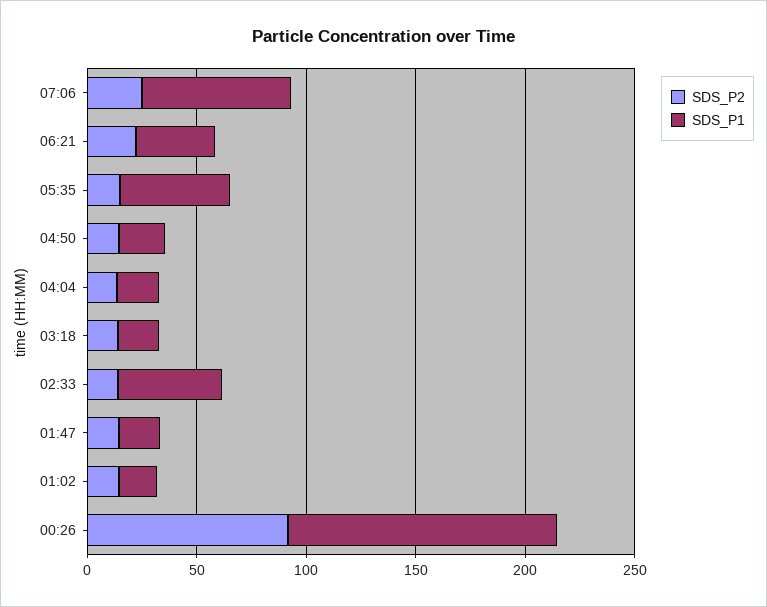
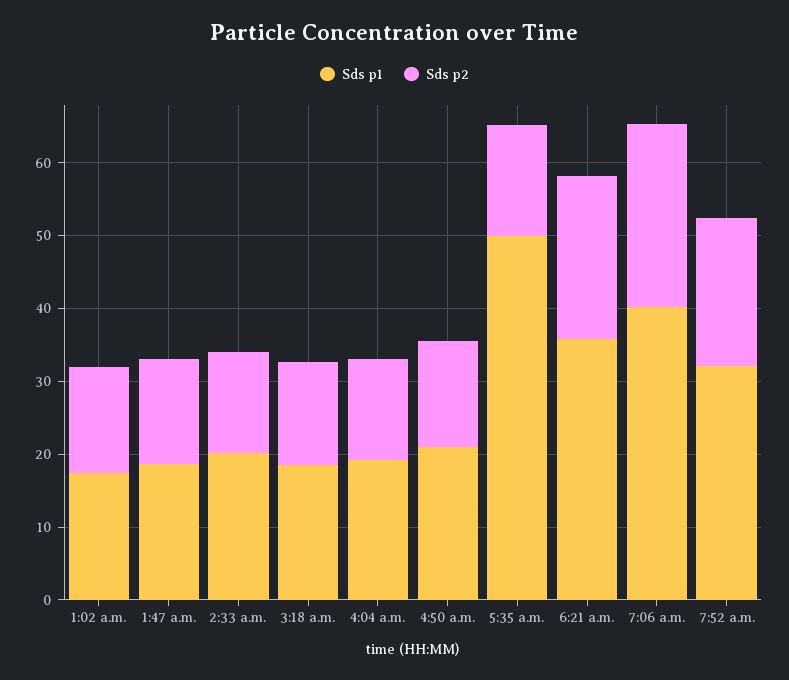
SDS_P1, 07:06: 70 -> 40
SDS_P1, 02:33: 50 -> 20
SDS_P2, 00:26: 90 -> none
SDS_P1, 00:26: 120 -> none
SDS_P1, 7:52 a.m.: none -> 32
SDS_P2, 7:52 a.m.: none -> 20

